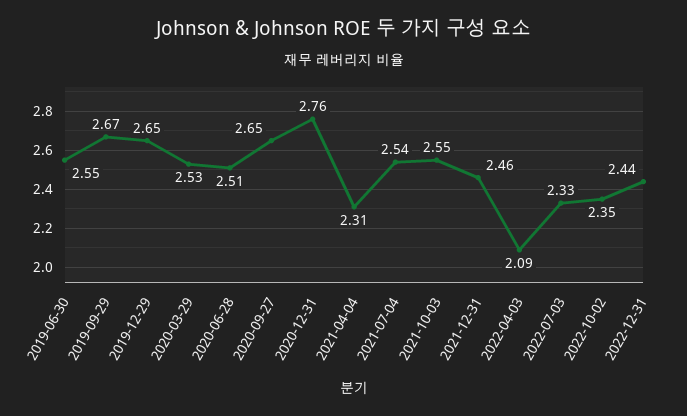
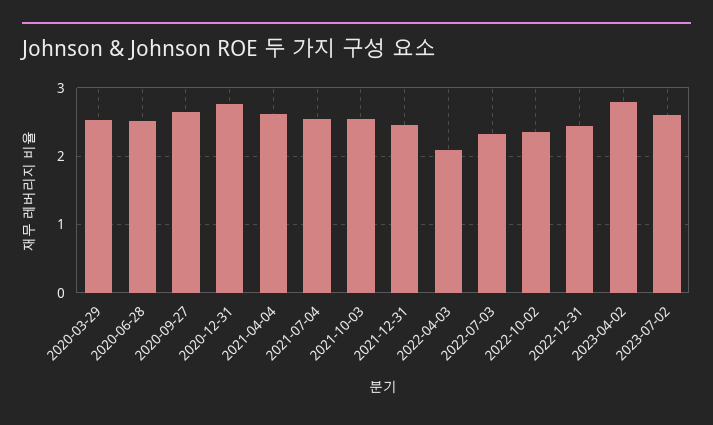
2019-06-30: 2.55 -> none
2019-09-29: 2.67 -> none
2019-12-29: 2.65 -> none
2021-04-04: 2.31 -> 2.6
2023-04-02: none -> 2.8
2023-07-02: none -> 2.6

